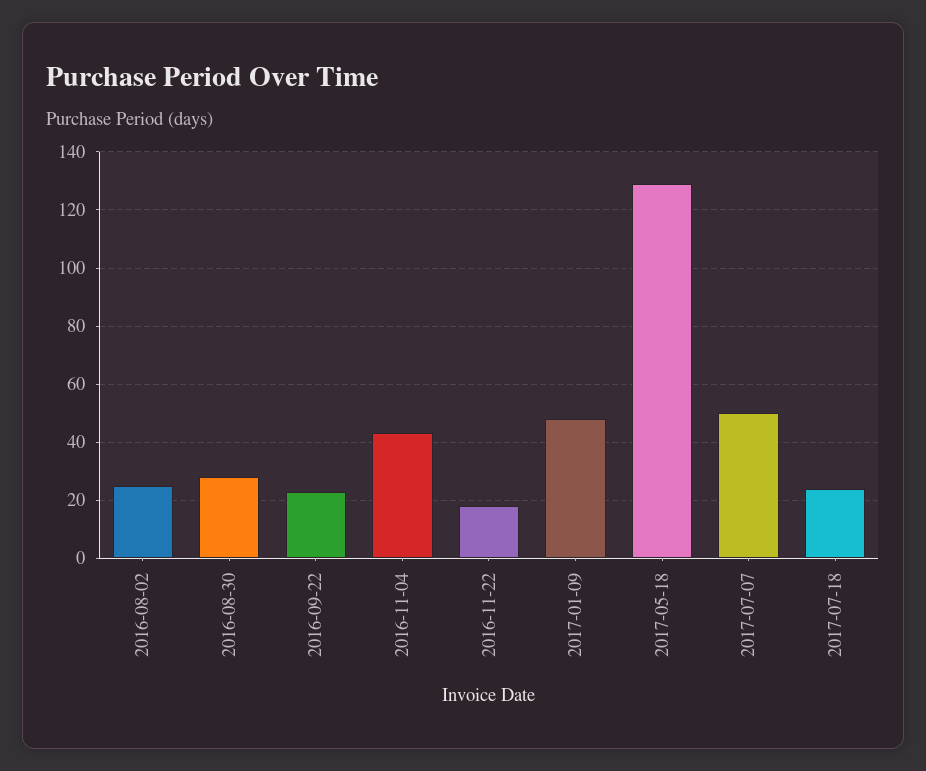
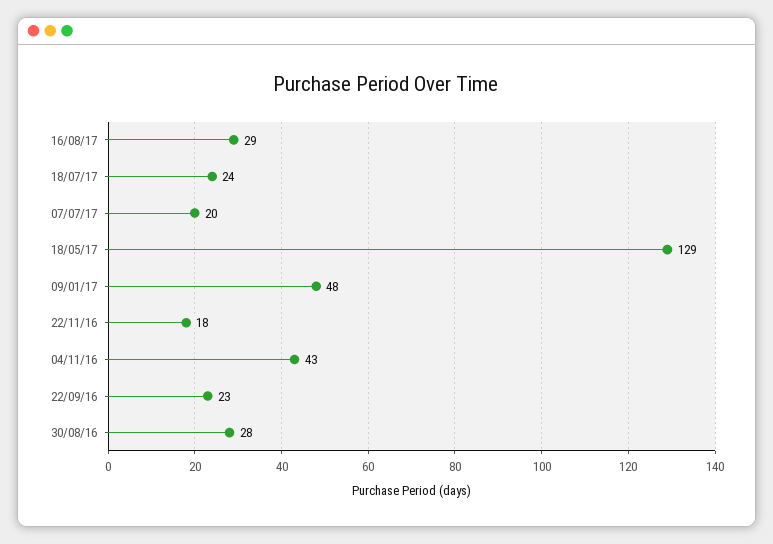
2016-08-02: 25 -> none
2017-07-07: 50 -> 20
16/08/17: none -> 29

